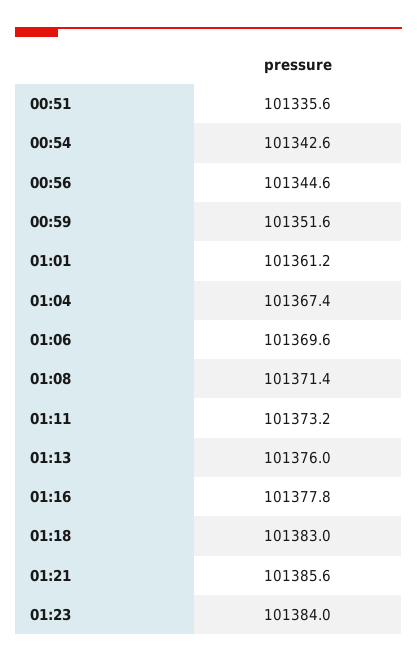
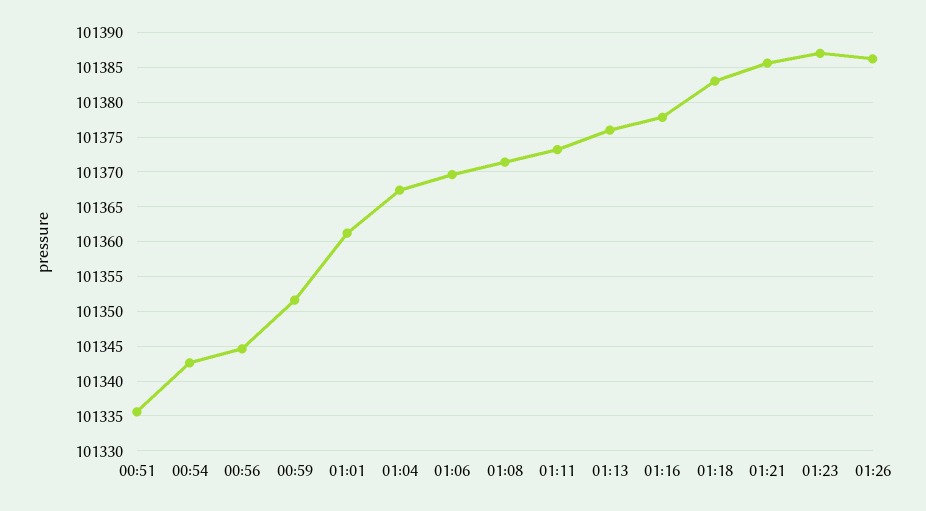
01:23: 101384 -> 101387
01:26: none -> 101386

